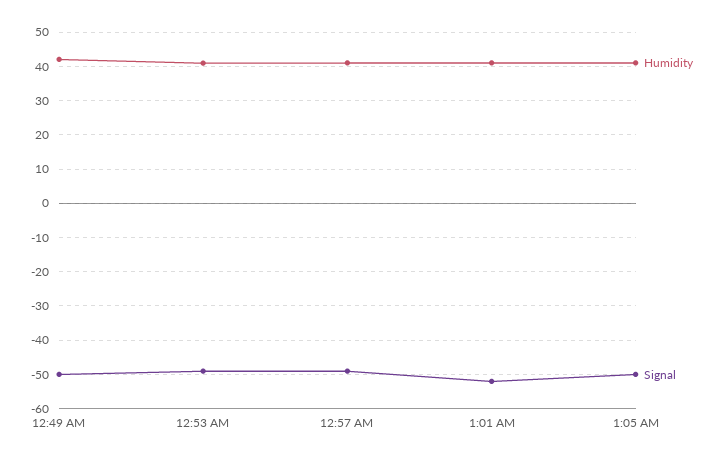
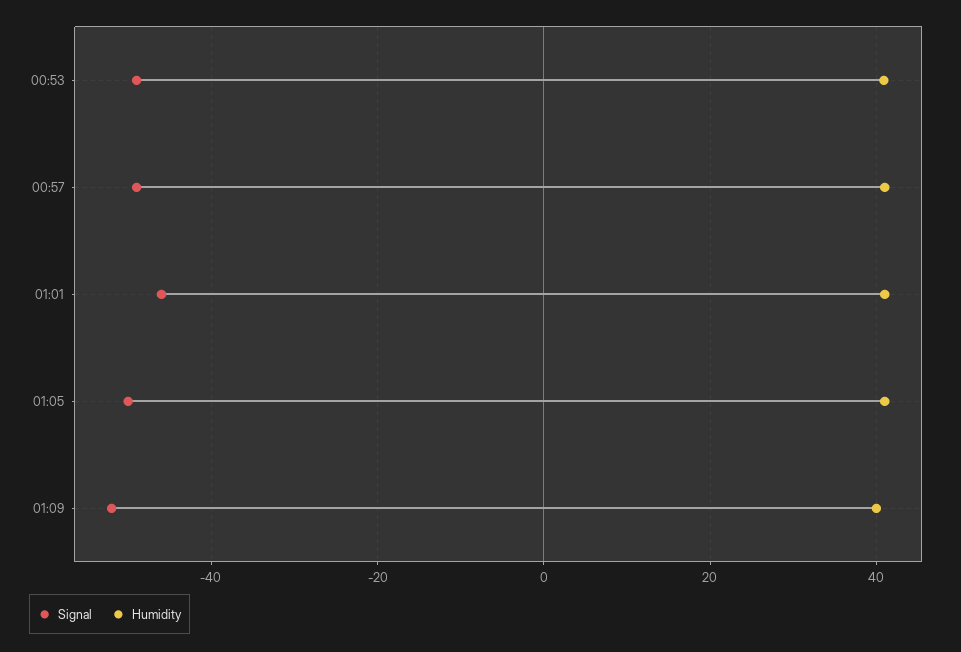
Humidity, 12:49 AM: 42 -> none
Signal, 12:49 AM: -50 -> none
Signal, 1:01 AM: -52 -> -46
Signal, 01:09: none -> -52
Humidity, 01:09: none -> 40

